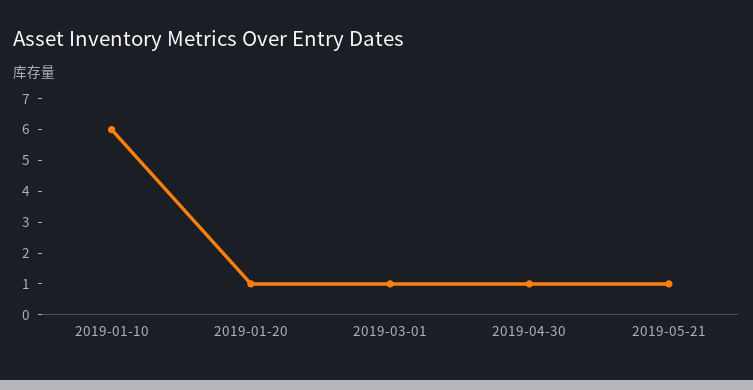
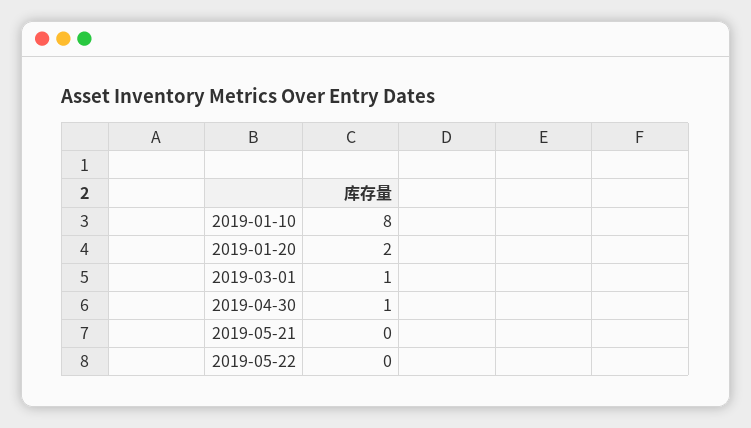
2019-01-10: 6 -> 8
2019-01-20: 1 -> 2
2019-05-21: 1 -> 0
2019-05-22: none -> 0

